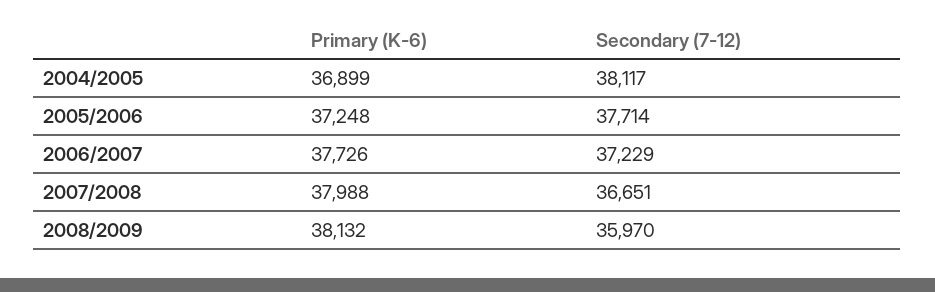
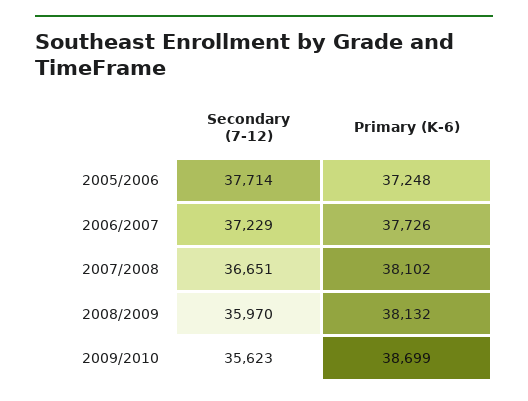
Primary (K-6), 2004/2005: 36899 -> none
Secondary (7-12), 2004/2005: 38117 -> none
Primary (K-6), 2007/2008: 37988 -> 38102
Secondary (7-12), 2009/2010: none -> 35623
Primary (K-6), 2009/2010: none -> 38699

